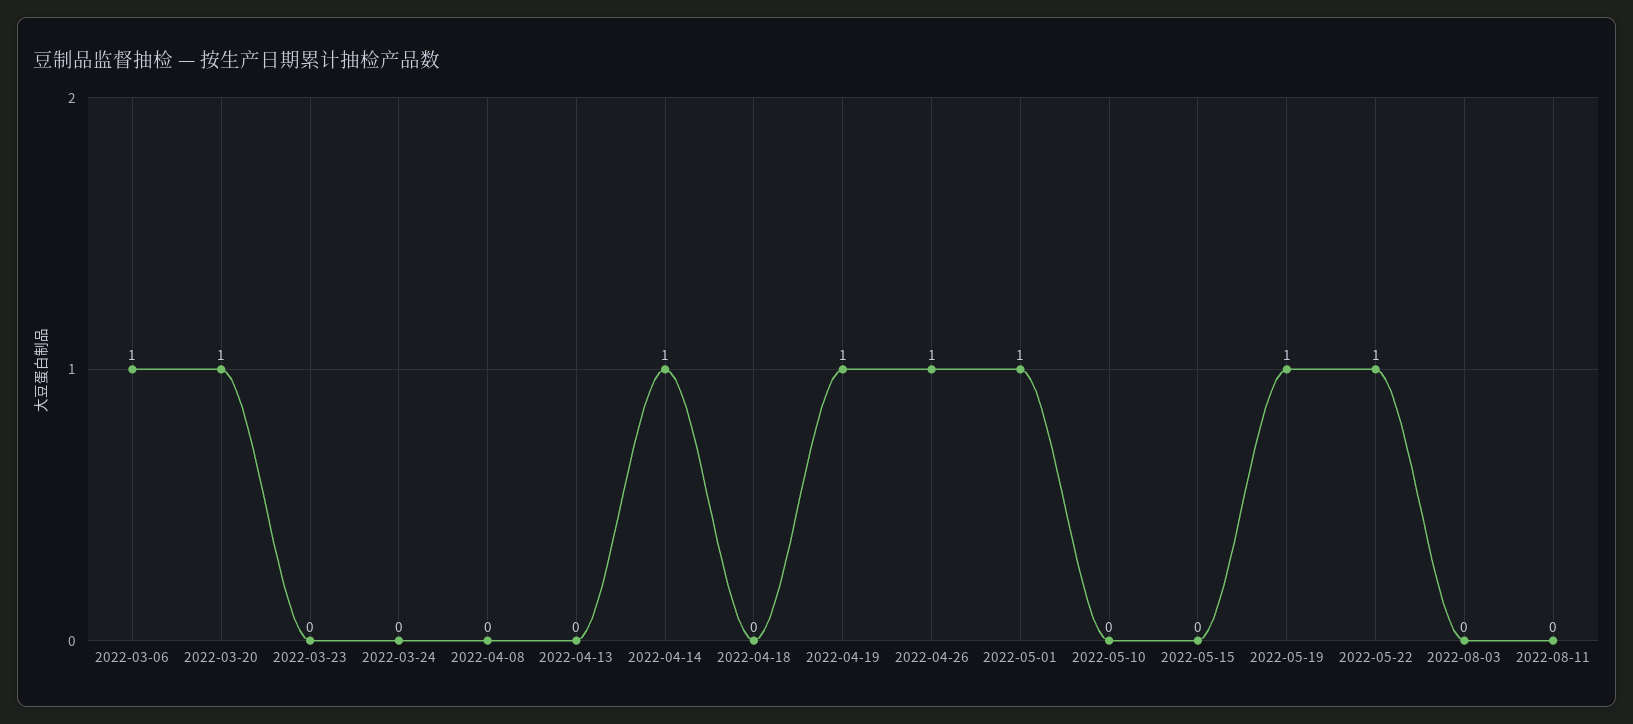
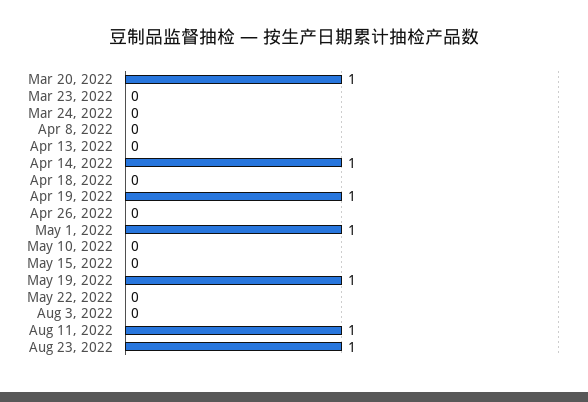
2022-03-06: 1 -> none
2022-04-26: 1 -> 0
2022-05-22: 1 -> 0
2022-08-11: 0 -> 1
Aug 23, 2022: none -> 1

